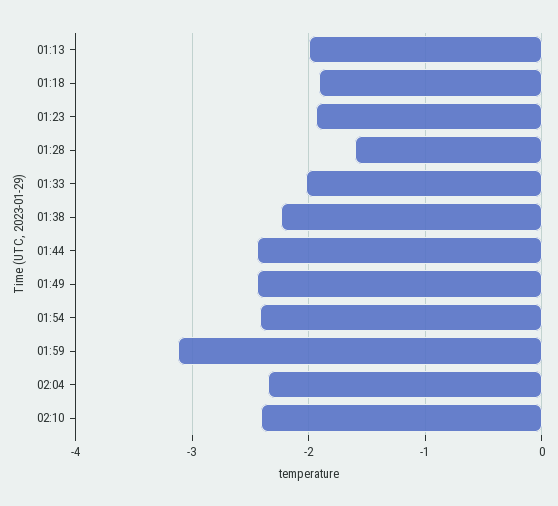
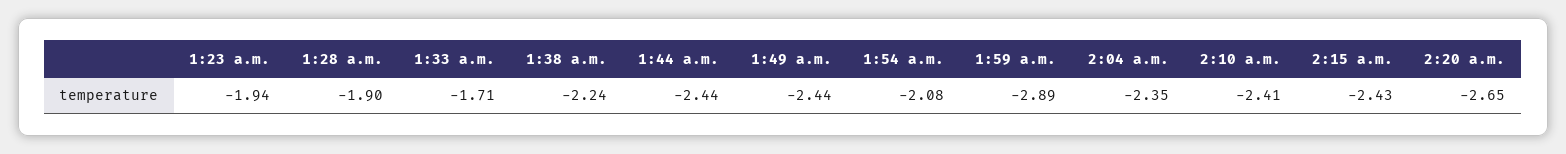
01:13: -2 -> none
01:18: -1.9 -> none
01:28: -1.6 -> -1.9
01:33: -2 -> -1.71
01:54: -2.4 -> -2.08
01:59: -3.1 -> -2.89
2:15 a.m.: none -> -2.43
2:20 a.m.: none -> -2.65

